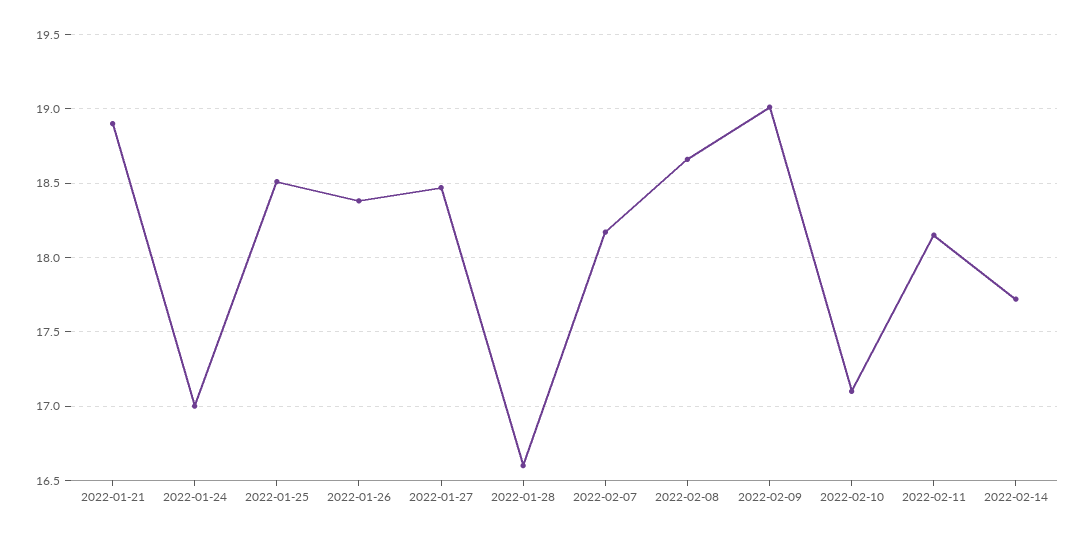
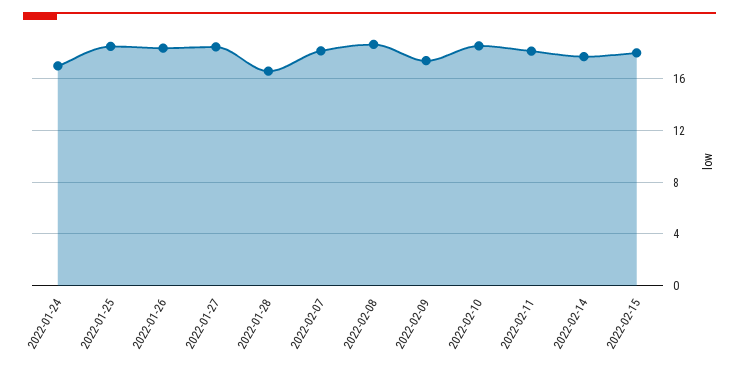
2022-01-21: 18.9 -> none
2022-02-09: 19 -> 17.5
2022-02-10: 17.1 -> 18.5
2022-02-15: none -> 18

